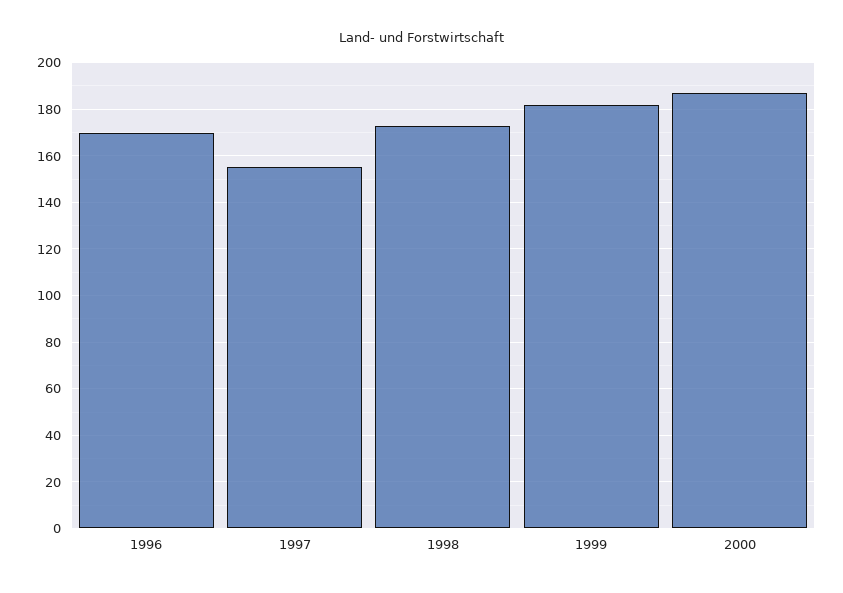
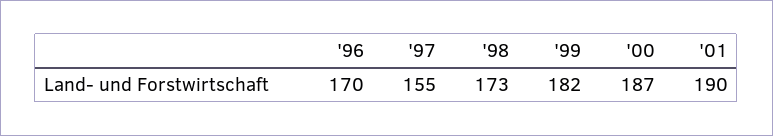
'01: none -> 190

